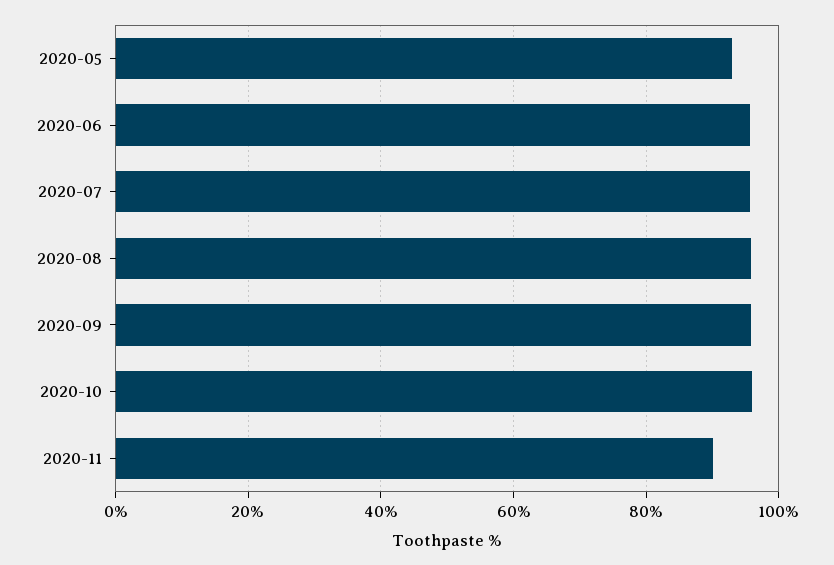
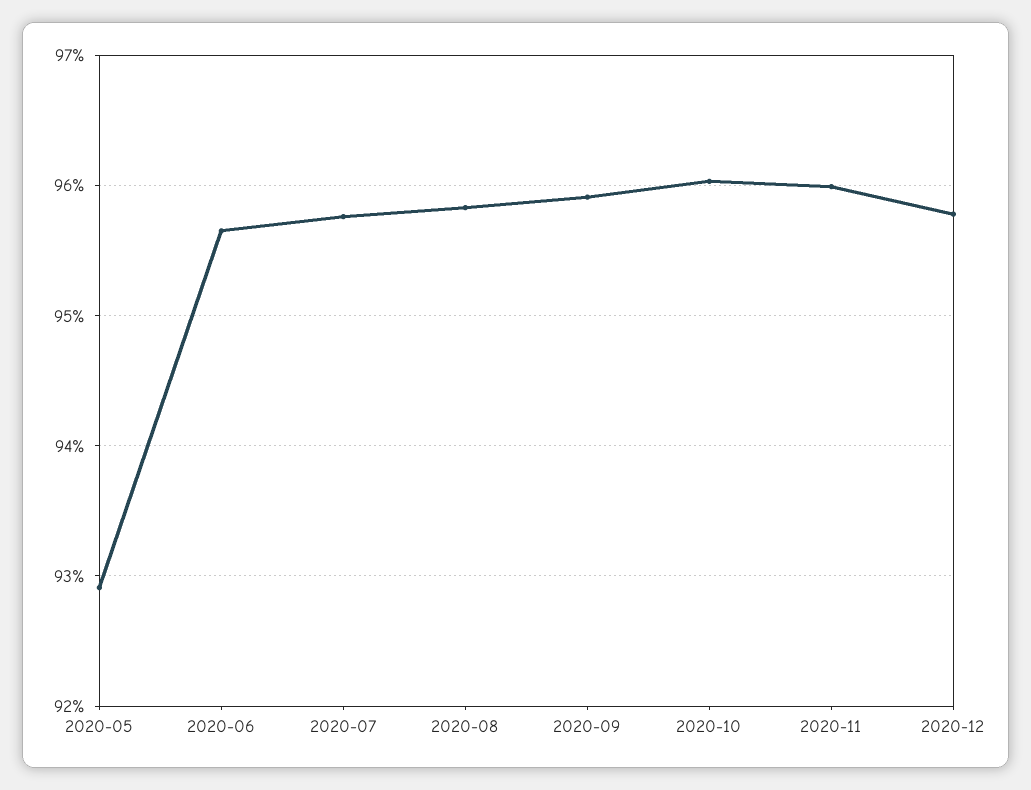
2020-11: 90 -> 96
2020-12: none -> 95.8

